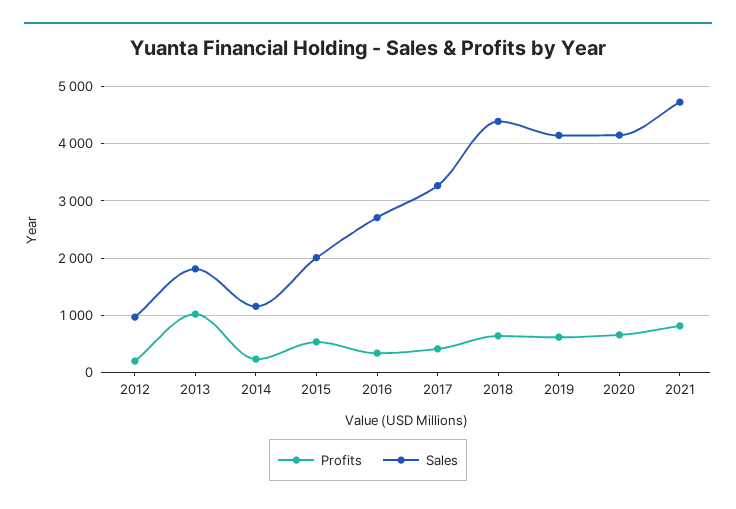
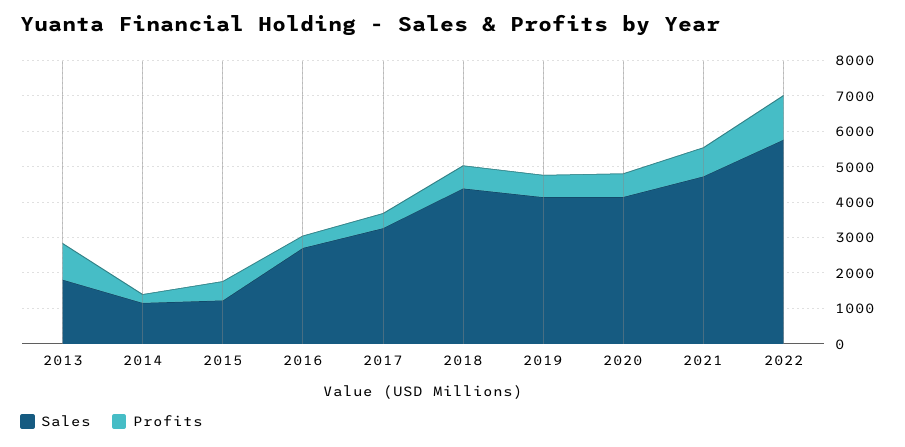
Profits, 2012: 200 -> none
Sales, 2012: 1000 -> none
Sales, 2015: 2000 -> 1250
Sales, 2022: none -> 5750
Profits, 2022: none -> 1250

